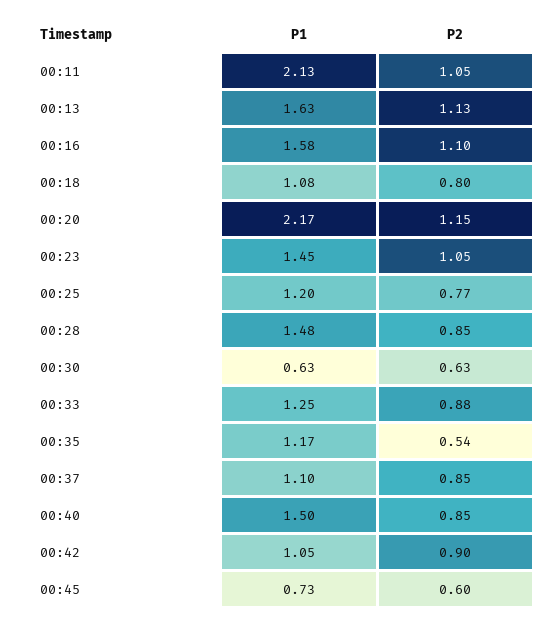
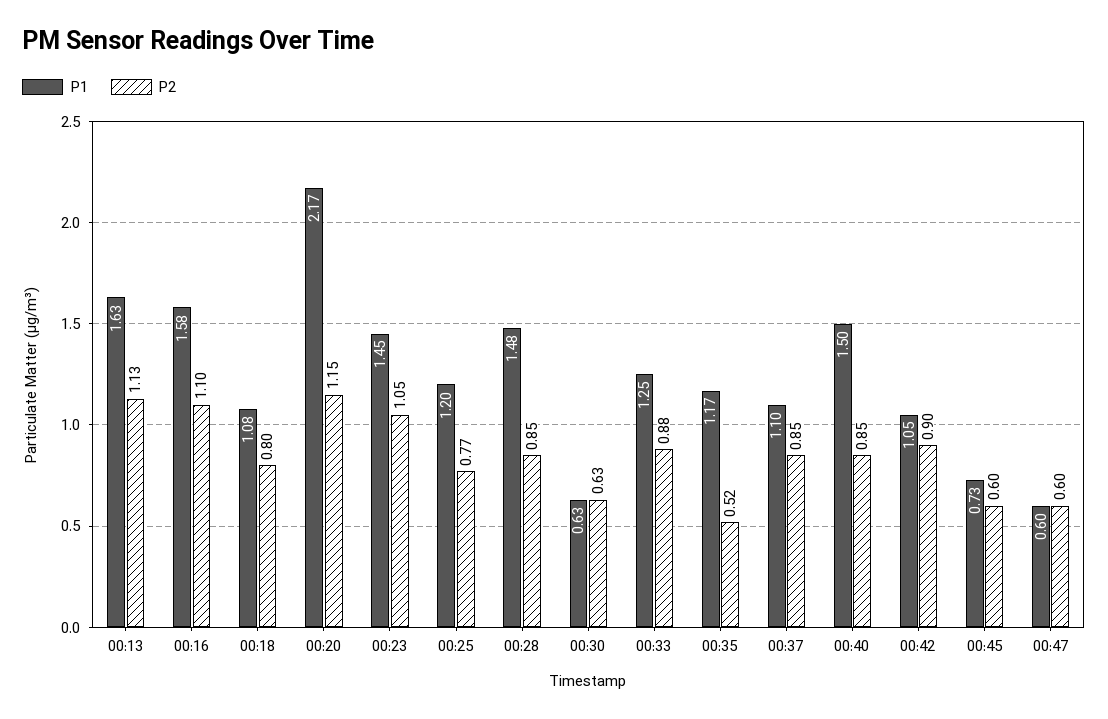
P1, 00:11: 2.13 -> none
P2, 00:11: 1.05 -> none
P2, 00:35: 0.54 -> 0.52
P1, 00:47: none -> 0.6
P2, 00:47: none -> 0.6

